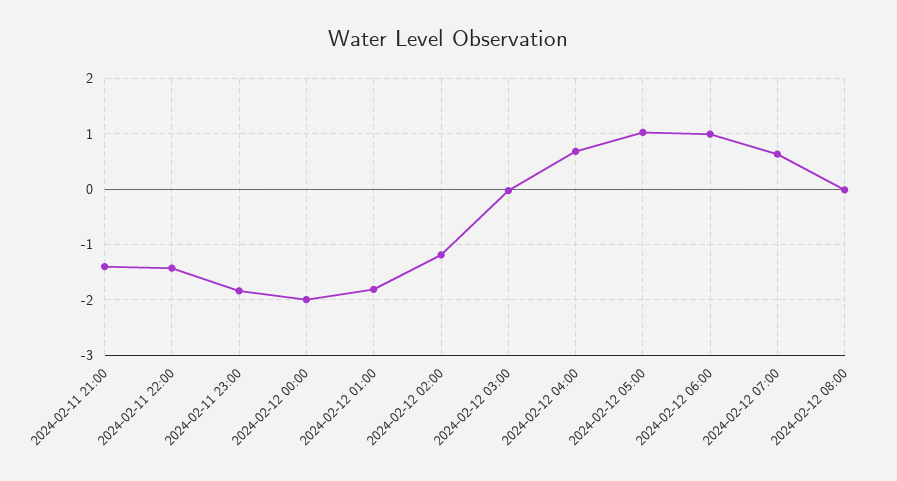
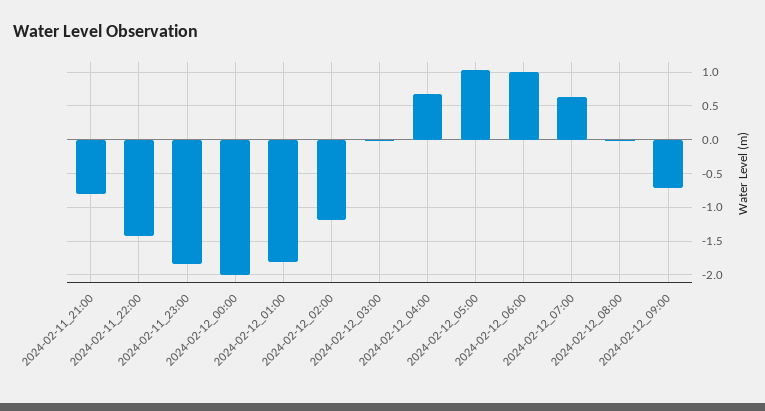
2024-02-11 21:00: -1.4 -> -0.8
2024-02-12_09:00: none -> -0.7

